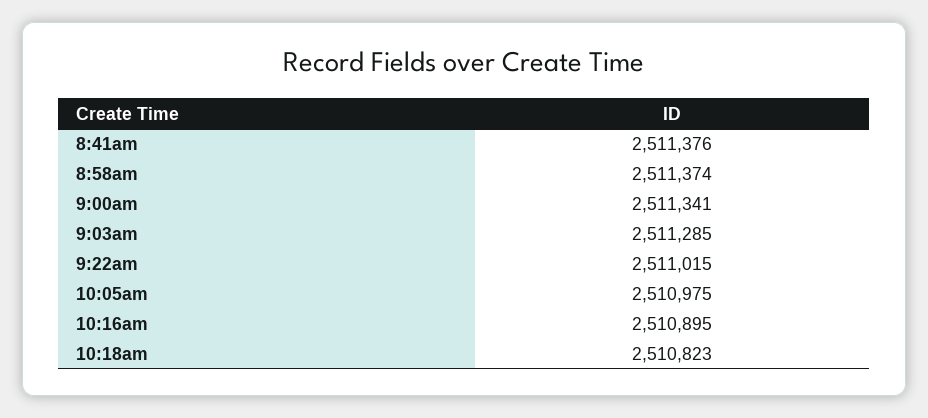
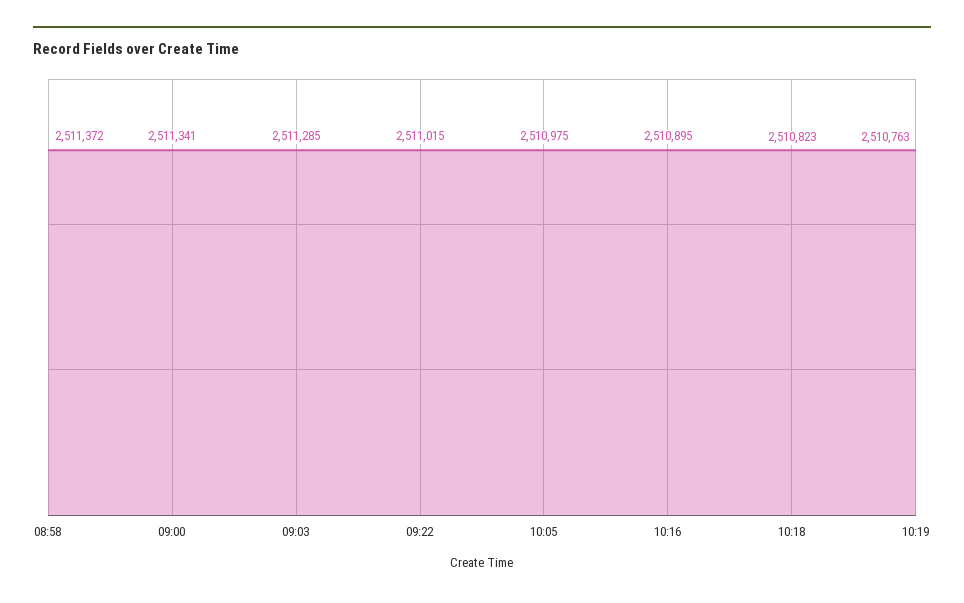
8:41am: 2511376 -> none
8:58am: 2511374 -> 2511372
10:19: none -> 2510763

